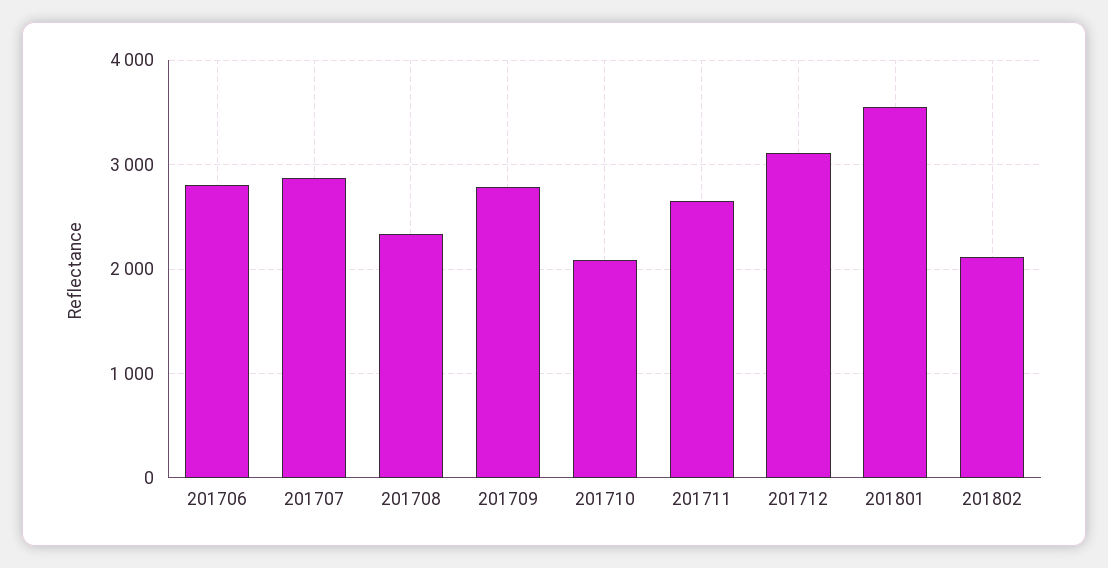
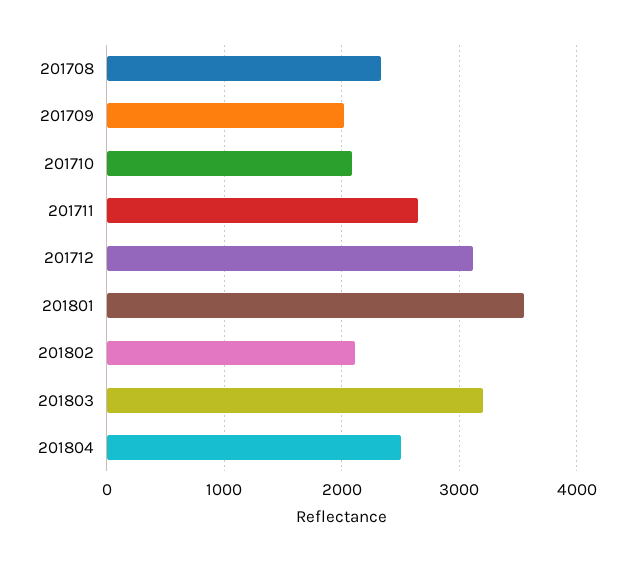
201706: 2800 -> none
201707: 2900 -> none
201709: 2800 -> 2000
201803: none -> 3200
201804: none -> 2500

